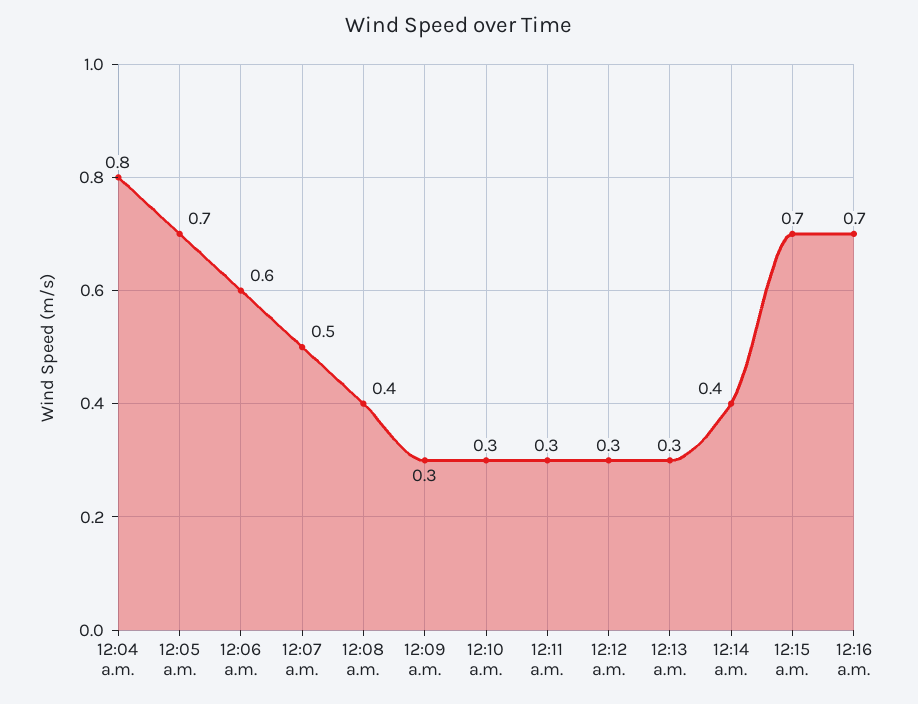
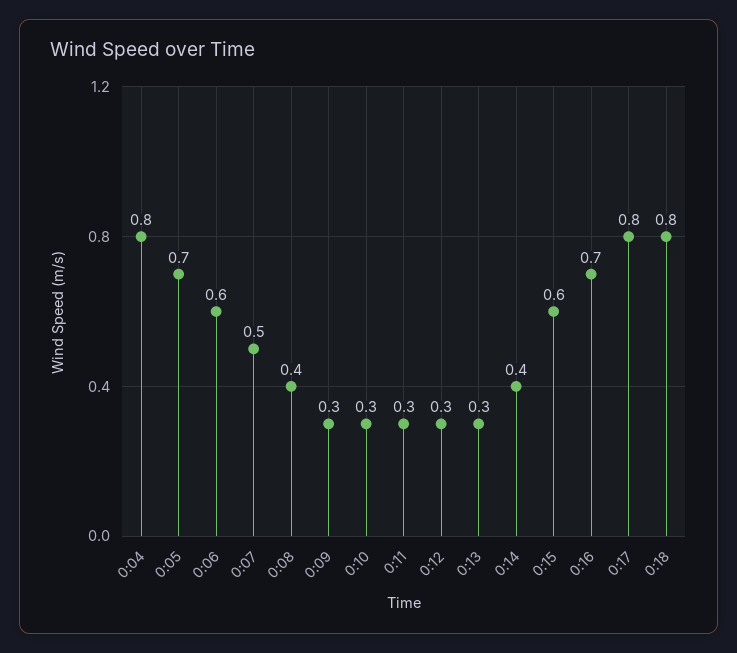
12:15 a.m.: 0.7 -> 0.6
0:17: none -> 0.8
0:18: none -> 0.8

